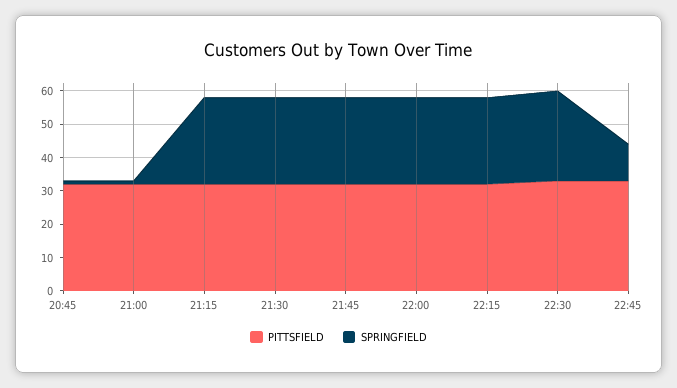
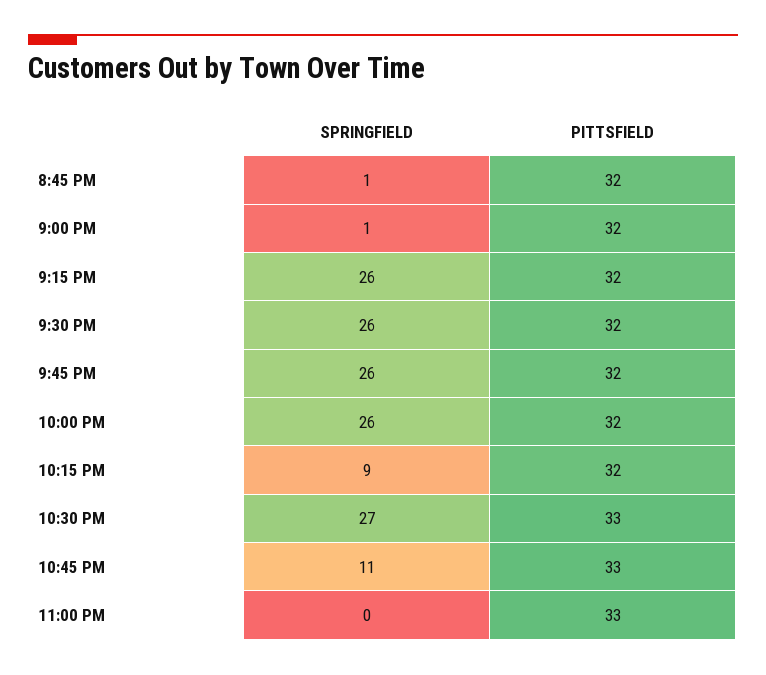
SPRINGFIELD, 22:15: 25 -> 9
SPRINGFIELD, 11:00 PM: none -> 0
PITTSFIELD, 11:00 PM: none -> 33

